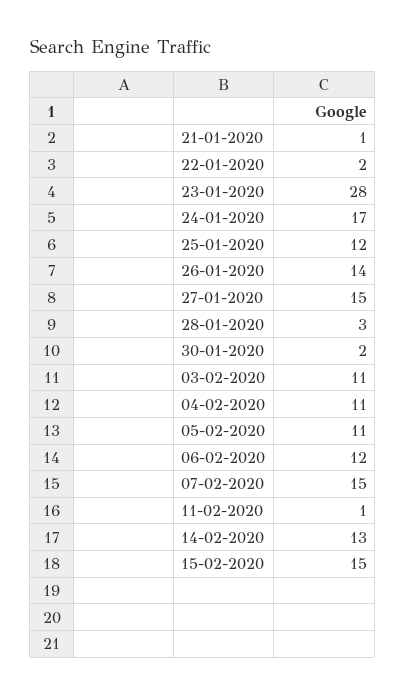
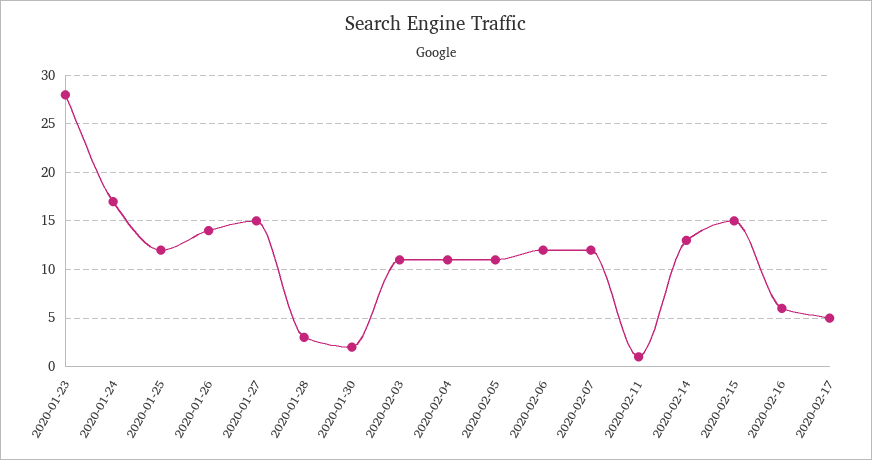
21-01-2020: 1 -> none
22-01-2020: 2 -> none
07-02-2020: 15 -> 12
2020-02-16: none -> 6
2020-02-17: none -> 5

